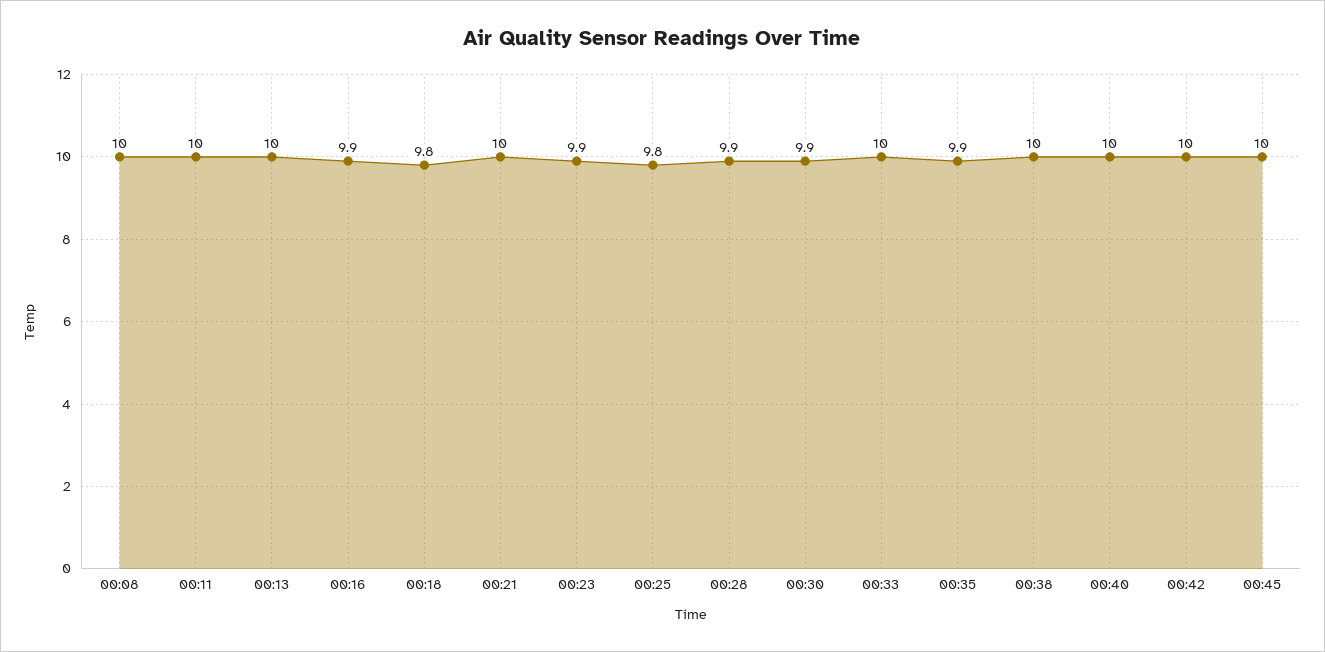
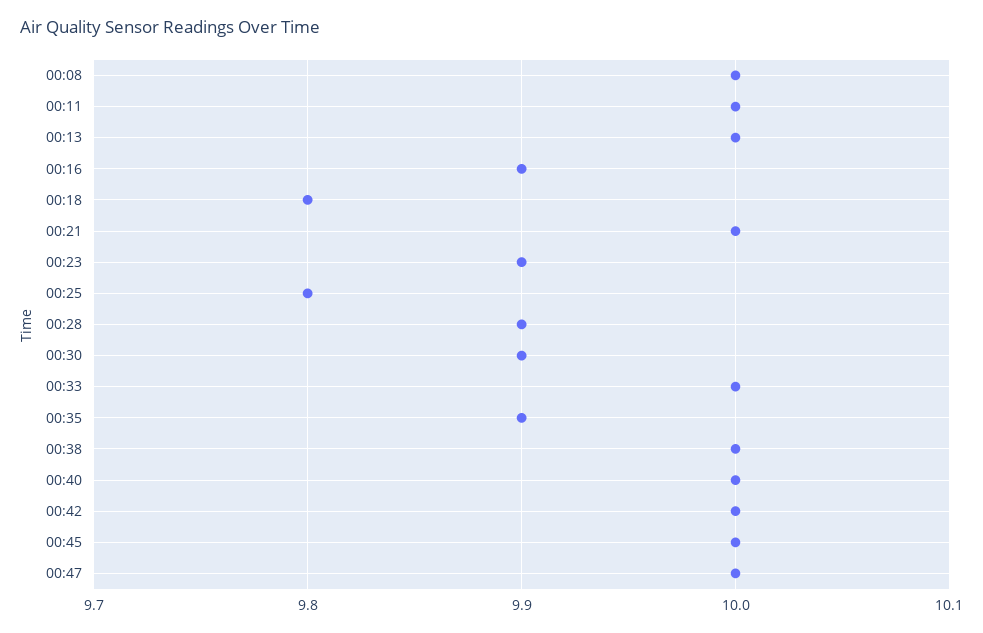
00:47: none -> 10

